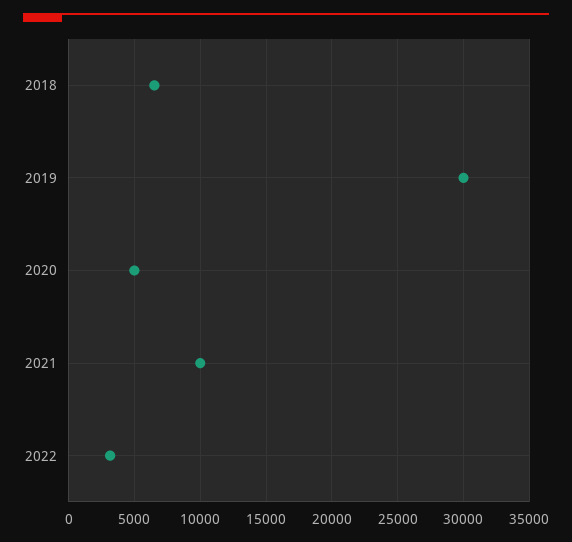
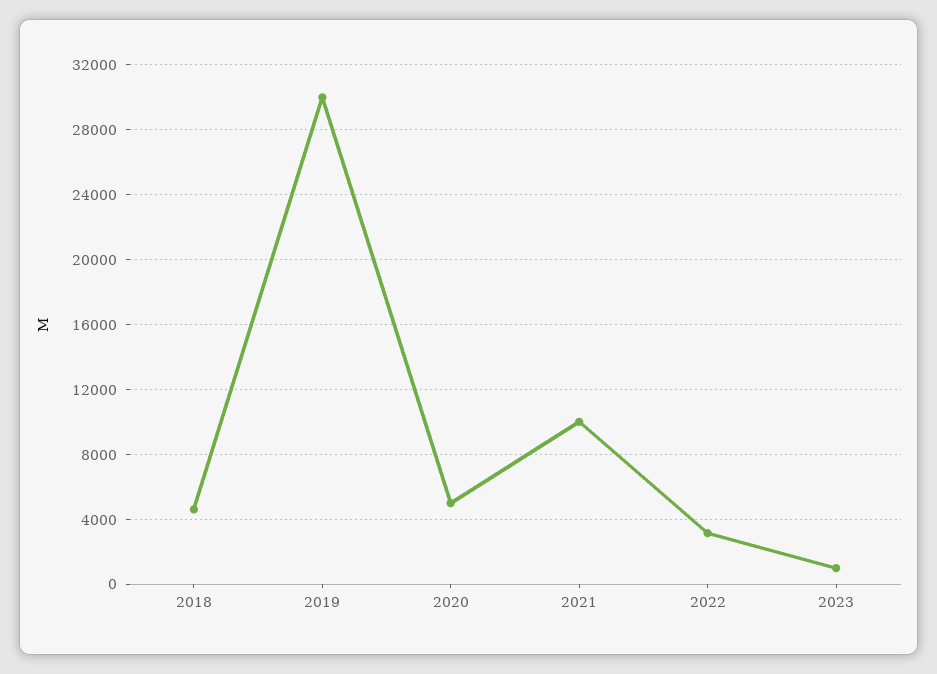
2018: 6500 -> 4500
2023: none -> 1000

